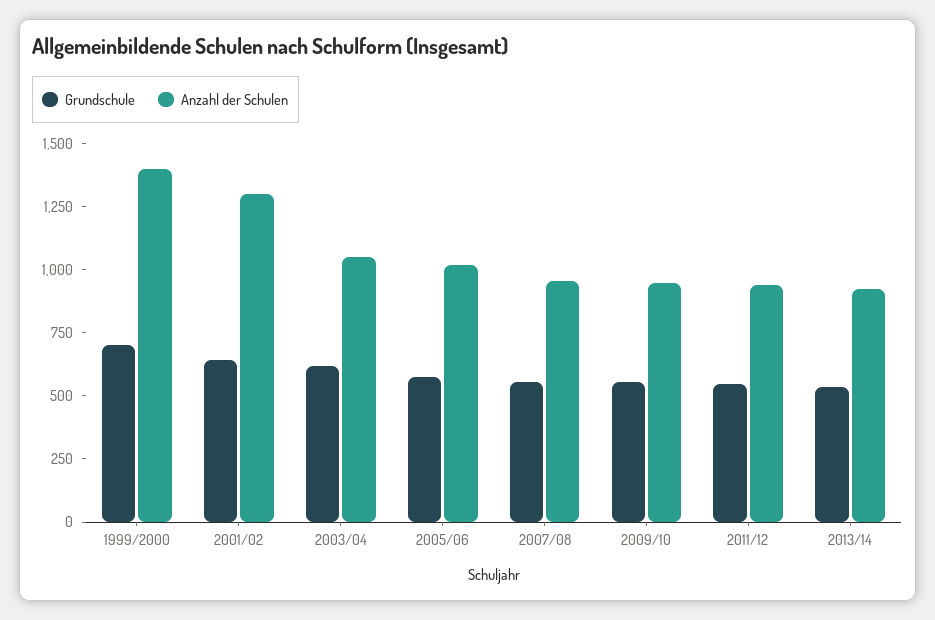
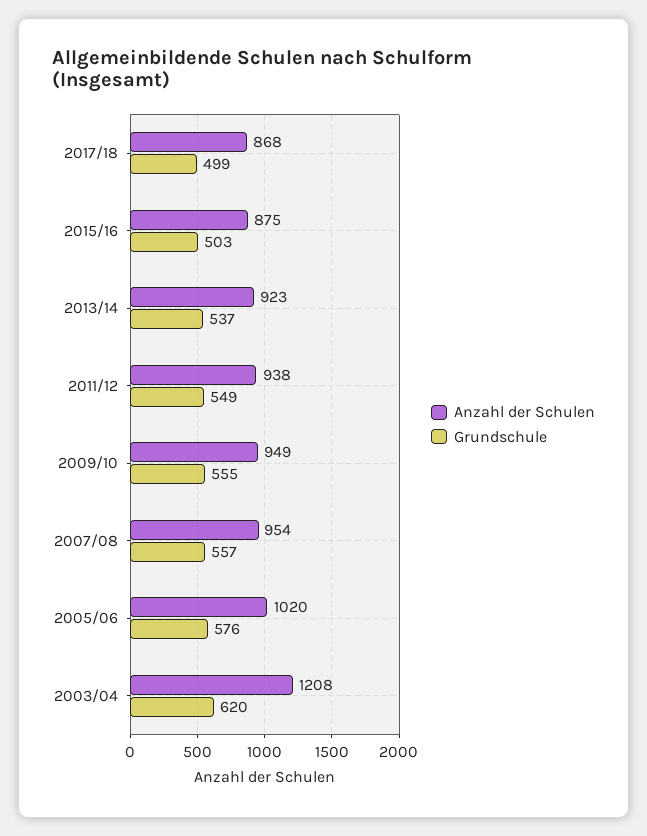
Grundschule, 1999/2000: 700 -> none
Anzahl der Schulen, 1999/2000: 1400 -> none
Grundschule, 2001/02: 650 -> none
Anzahl der Schulen, 2001/02: 1300 -> none
Anzahl der Schulen, 2003/04: 1050 -> 1208
Anzahl der Schulen, 2017/18: none -> 868
Grundschule, 2017/18: none -> 499
Anzahl der Schulen, 2015/16: none -> 875
Grundschule, 2015/16: none -> 503

